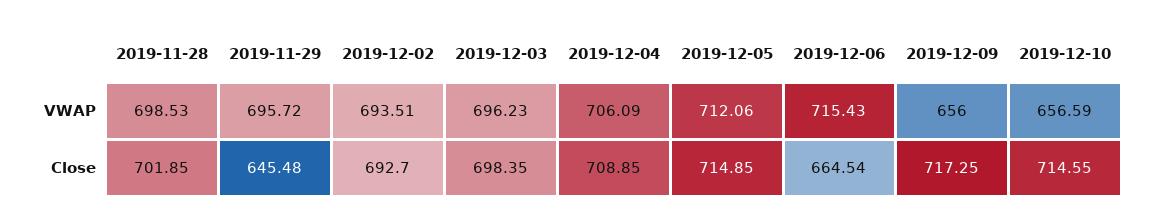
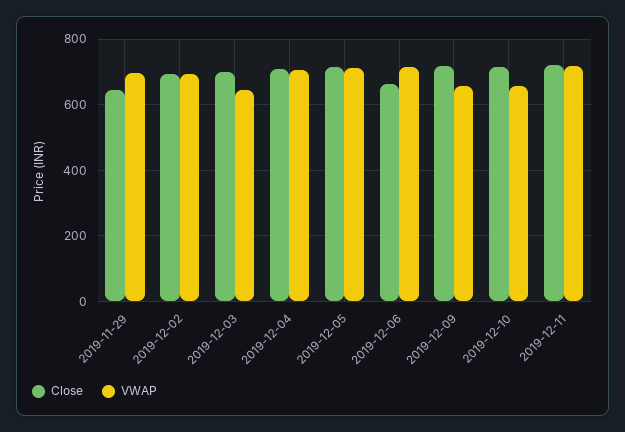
VWAP, 2019-11-28: 698.53 -> none
VWAP, 2019-12-03: 696.23 -> 640
Close, 2019-11-28: 701.85 -> none
Close, 2019-12-11: none -> 720
VWAP, 2019-12-11: none -> 720

